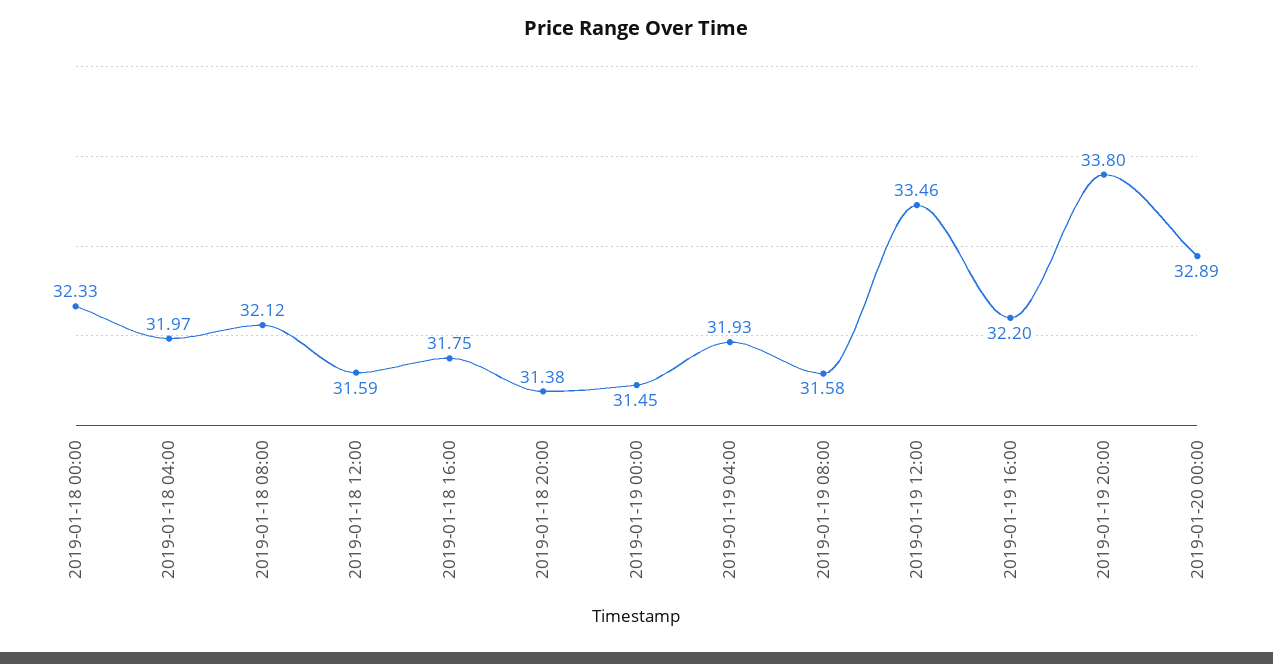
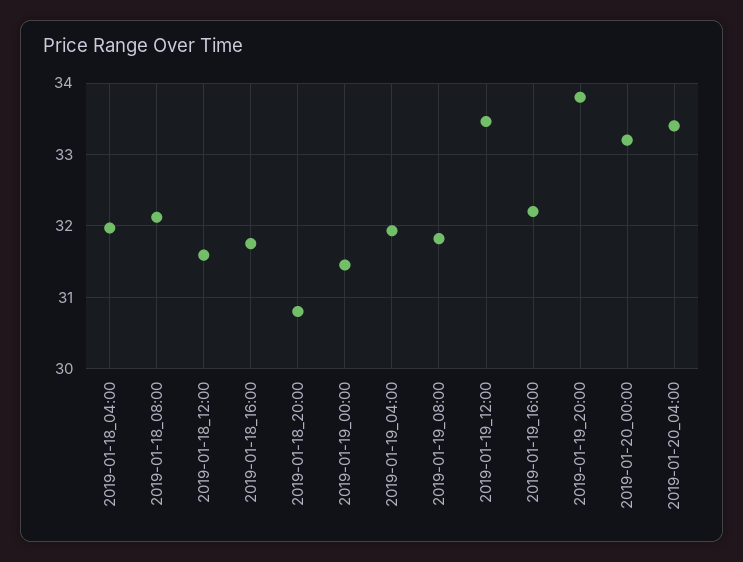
2019-01-18 00:00: 32.33 -> none
2019-01-18 20:00: 31.38 -> 30.8
2019-01-19 08:00: 31.58 -> 31.8
2019-01-20 00:00: 32.89 -> 33.2
2019-01-20_04:00: none -> 33.4

